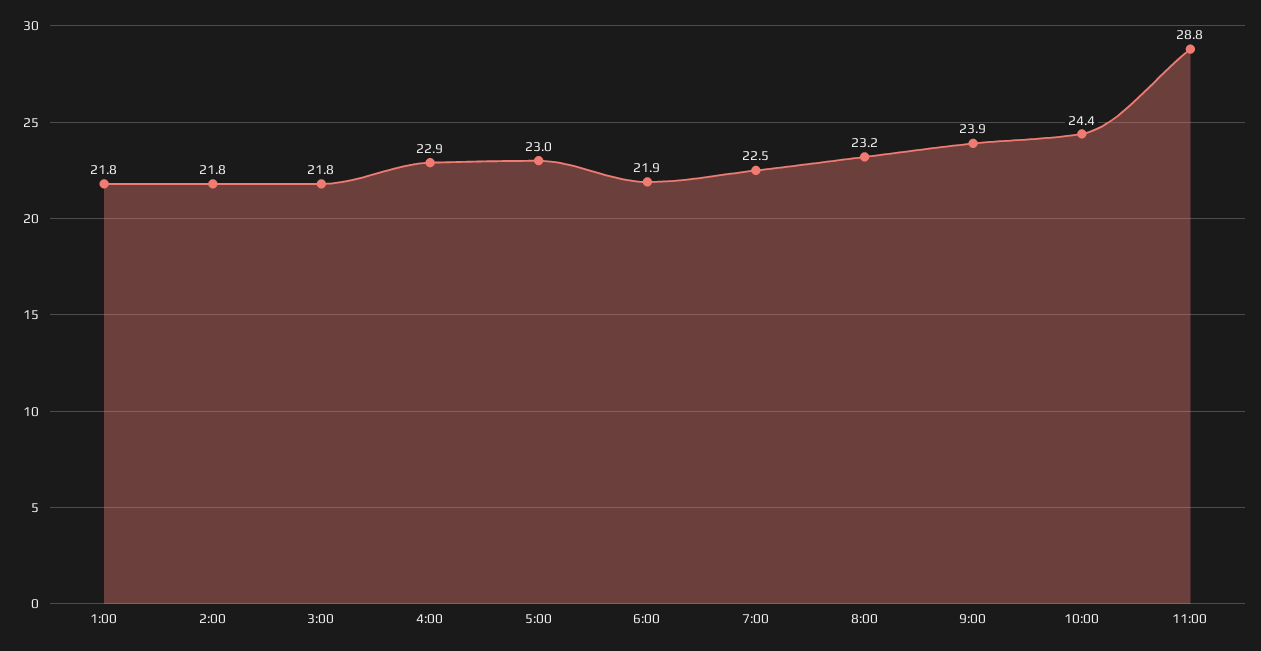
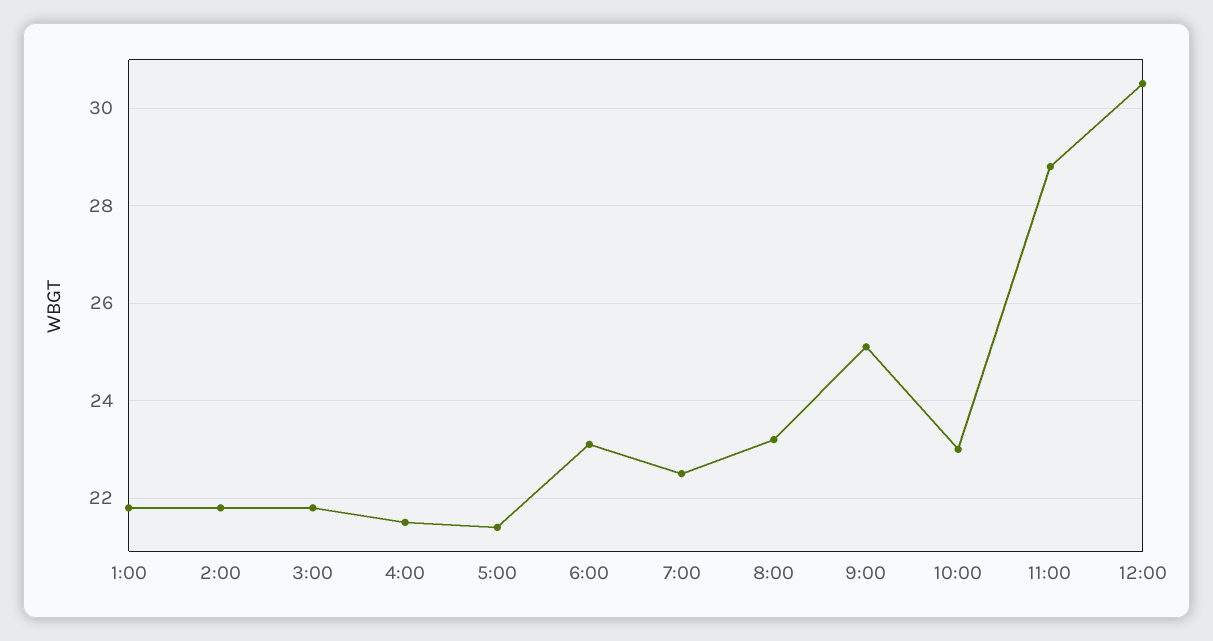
4:00: 22.9 -> 21.5
5:00: 23 -> 21.5
6:00: 21.9 -> 23
9:00: 23.9 -> 25
10:00: 24.4 -> 23
12:00: none -> 30.5

